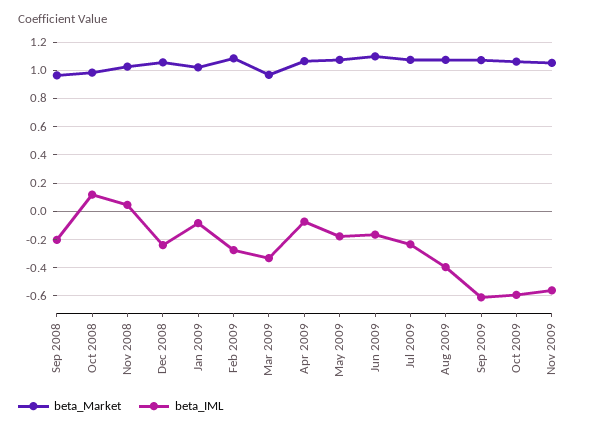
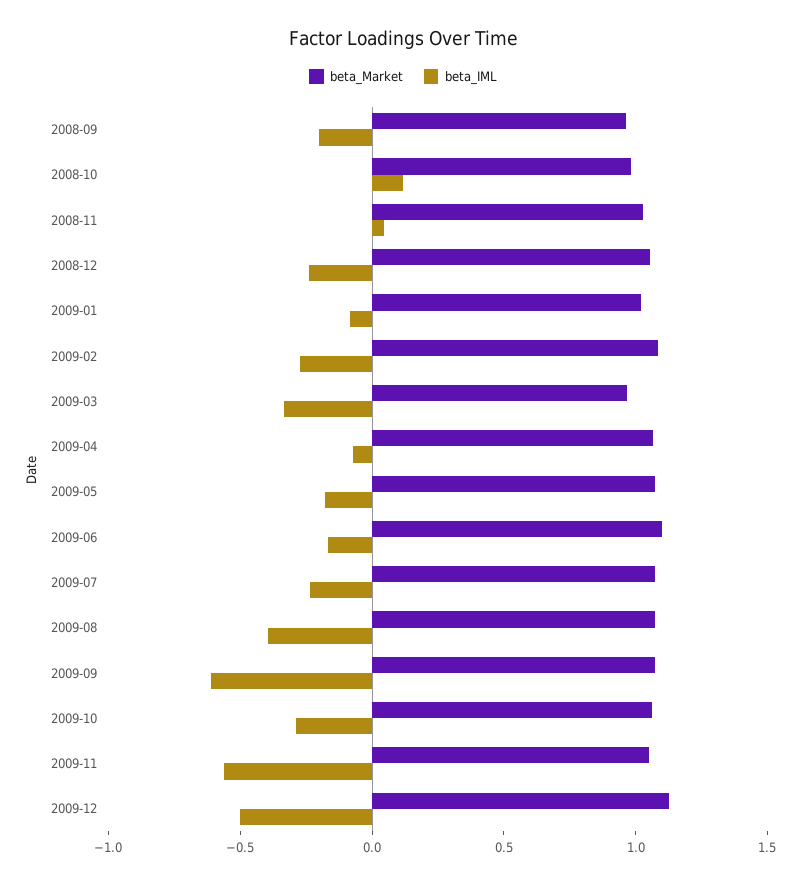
beta_IML, Oct 2009: -0.6 -> -0.3
beta_Market, 2009-12: none -> 1.1
beta_IML, 2009-12: none -> -0.5

